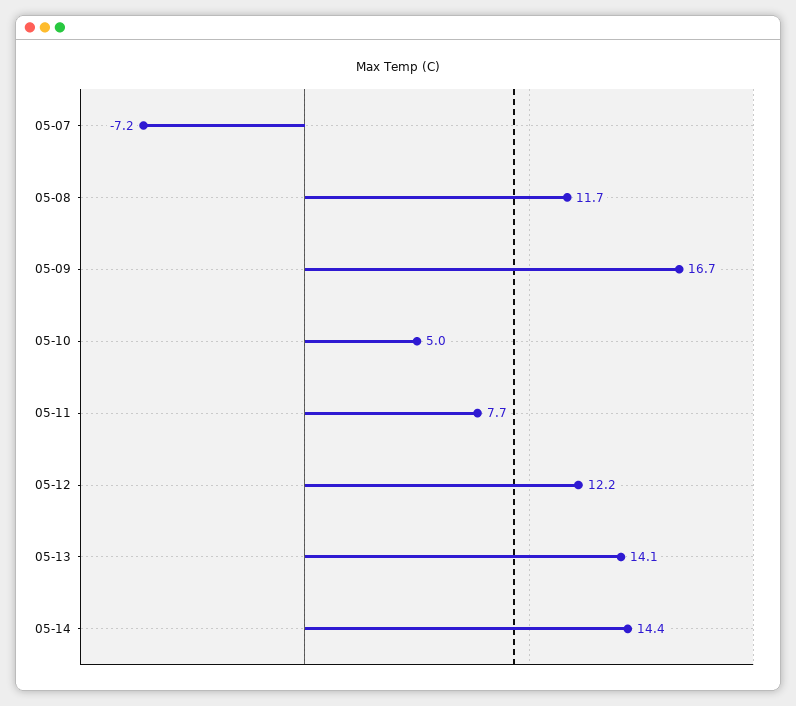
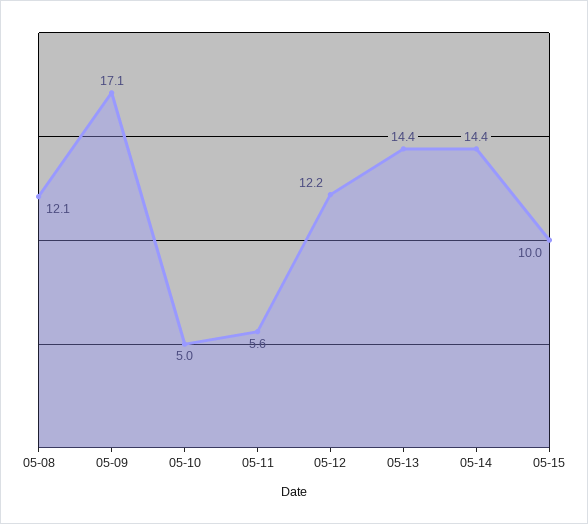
05-07: -7.2 -> none
05-08: 11.7 -> 12.1
05-09: 16.7 -> 17.1
05-11: 7.7 -> 5.6
05-13: 14.1 -> 14.4
05-15: none -> 10

